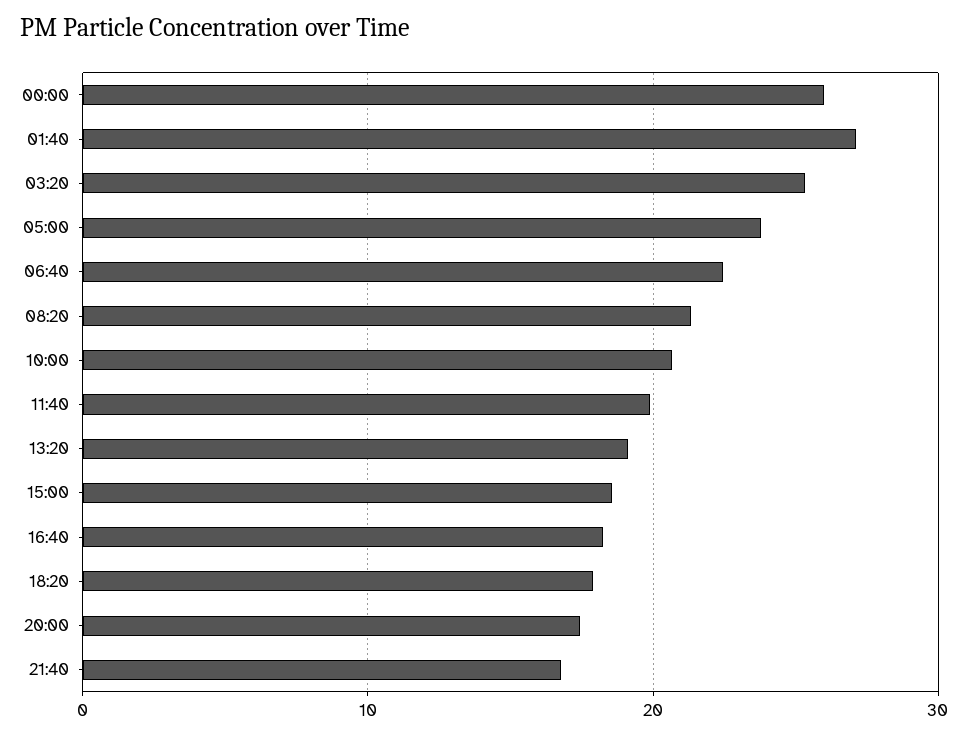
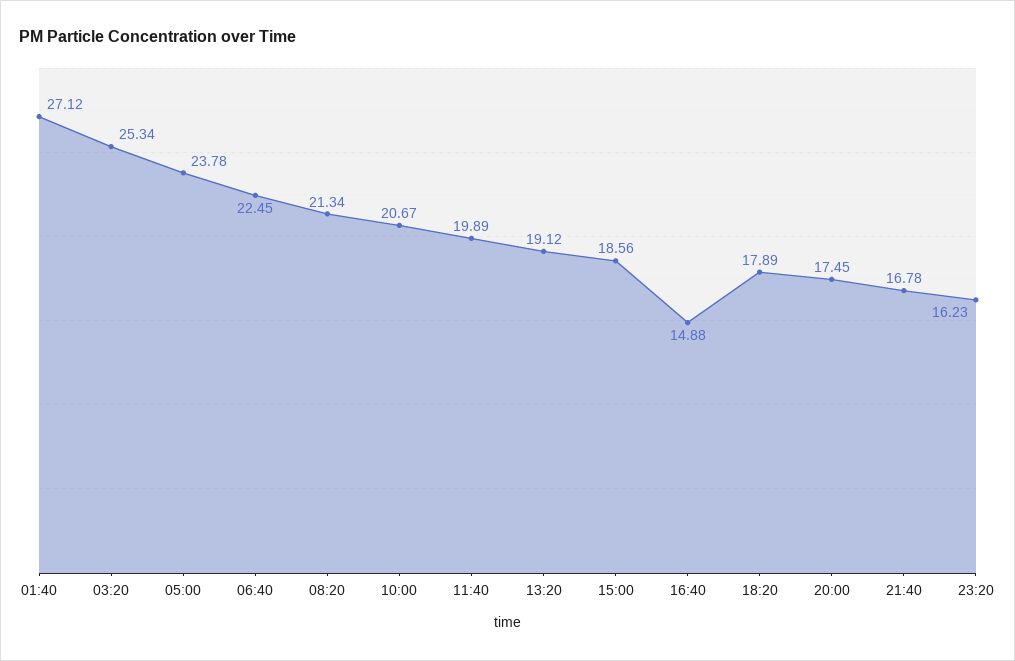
00:00: 26 -> none
16:40: 18 -> 14.88
23:20: none -> 16.23

